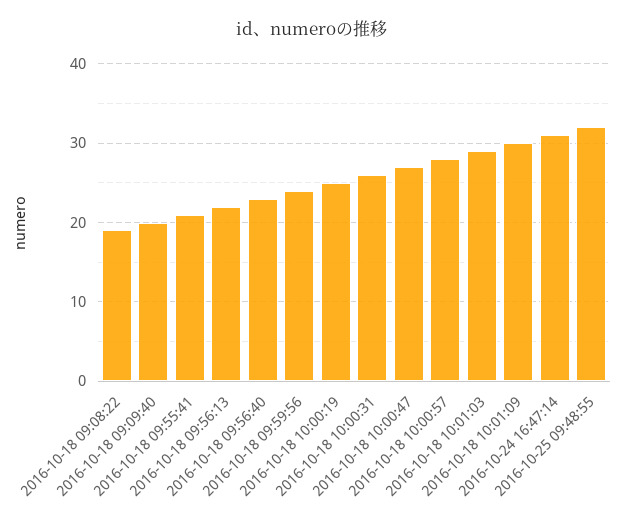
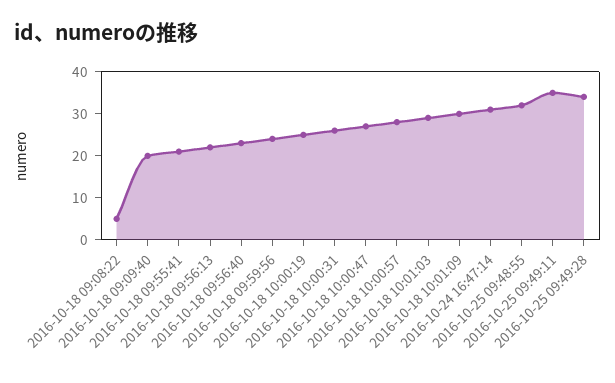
2016-10-18 09:08:22: 19 -> 5
2016-10-25 09:49:11: none -> 35
2016-10-25 09:49:28: none -> 35

